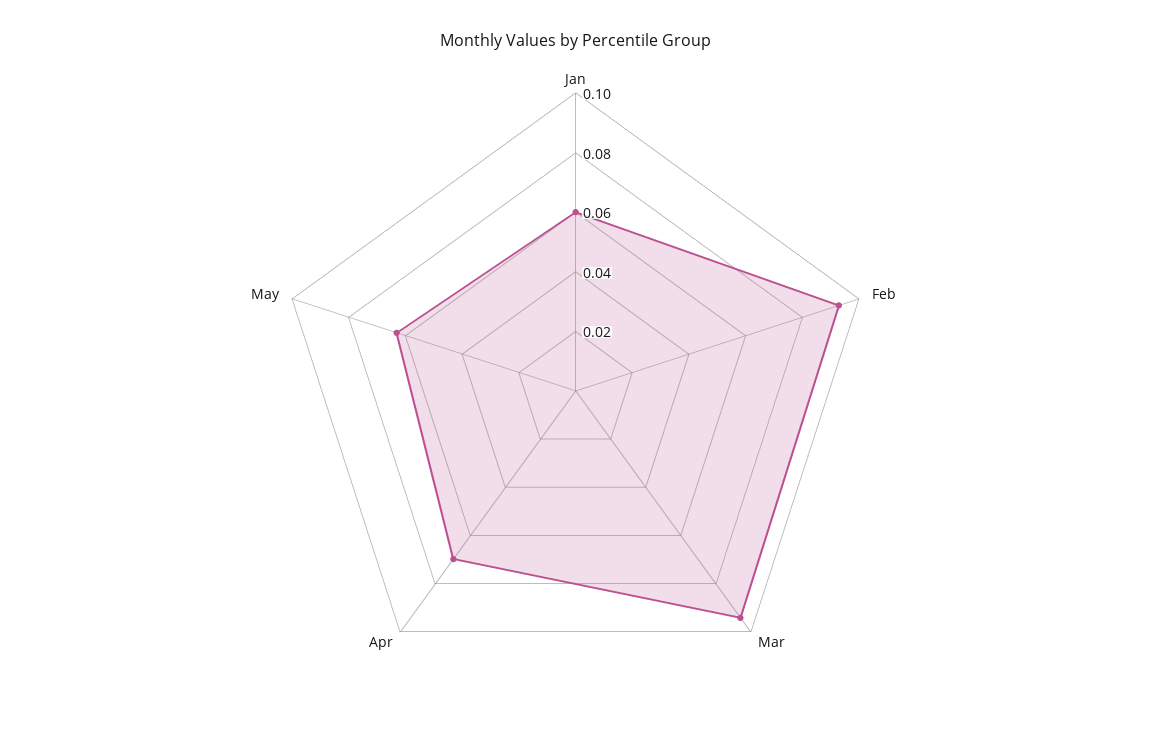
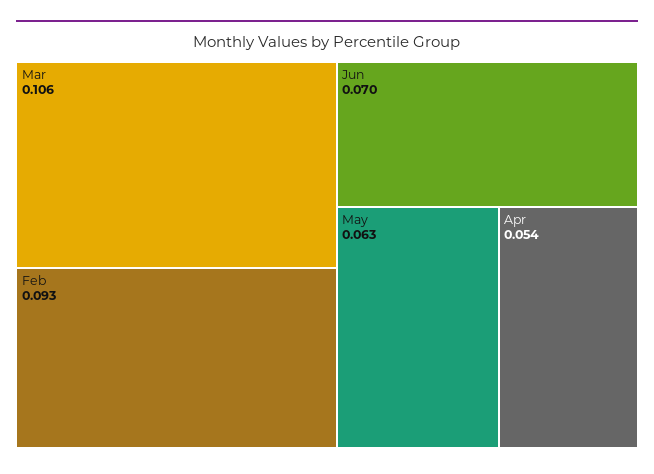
Jan: 0.06 -> none
Mar: 0.095 -> 0.106
Apr: 0.07 -> 0.054
Jun: none -> 0.07

